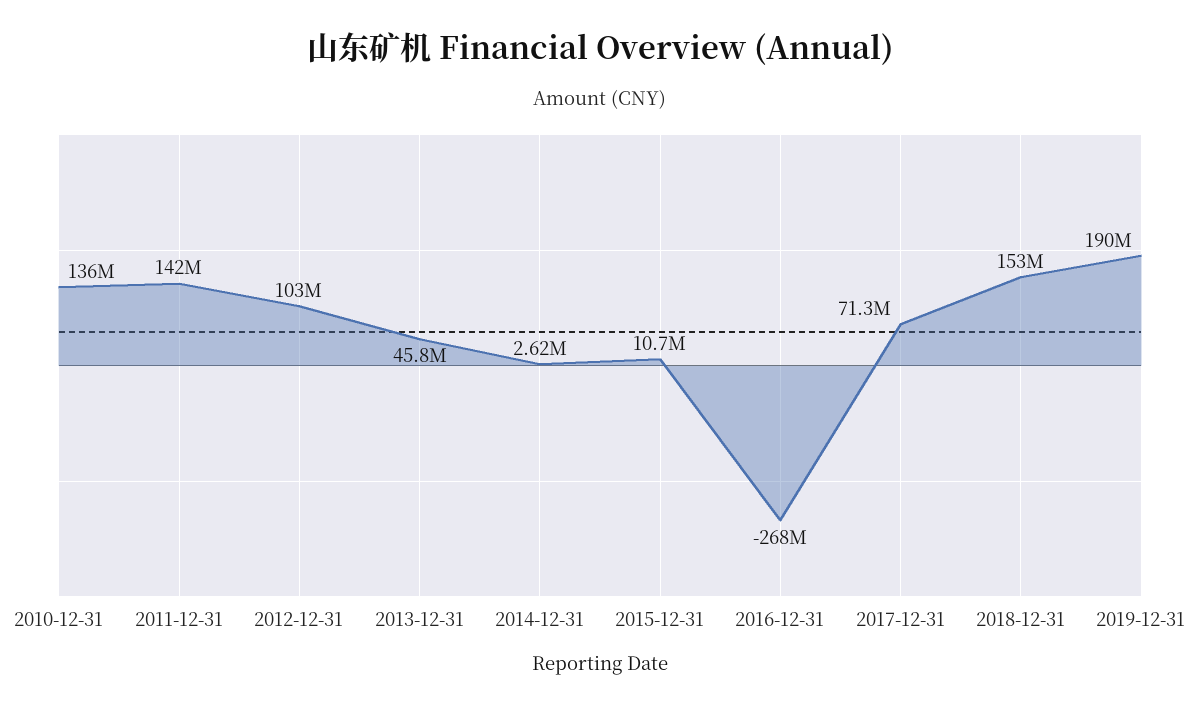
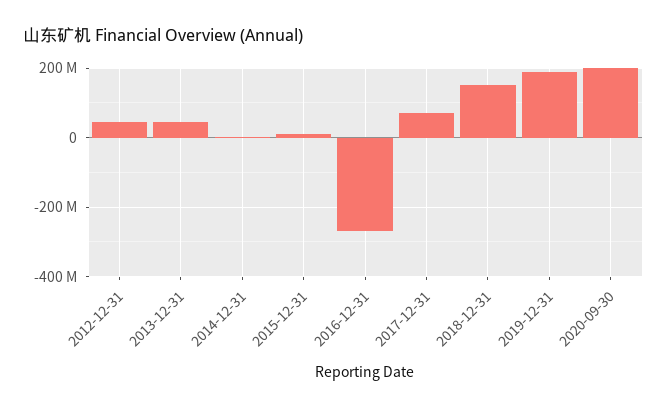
2010-12-31: 136000000 -> none
2011-12-31: 142000000 -> none
2012-12-31: 103000000 -> 40000000
2020-09-30: none -> 200000000

